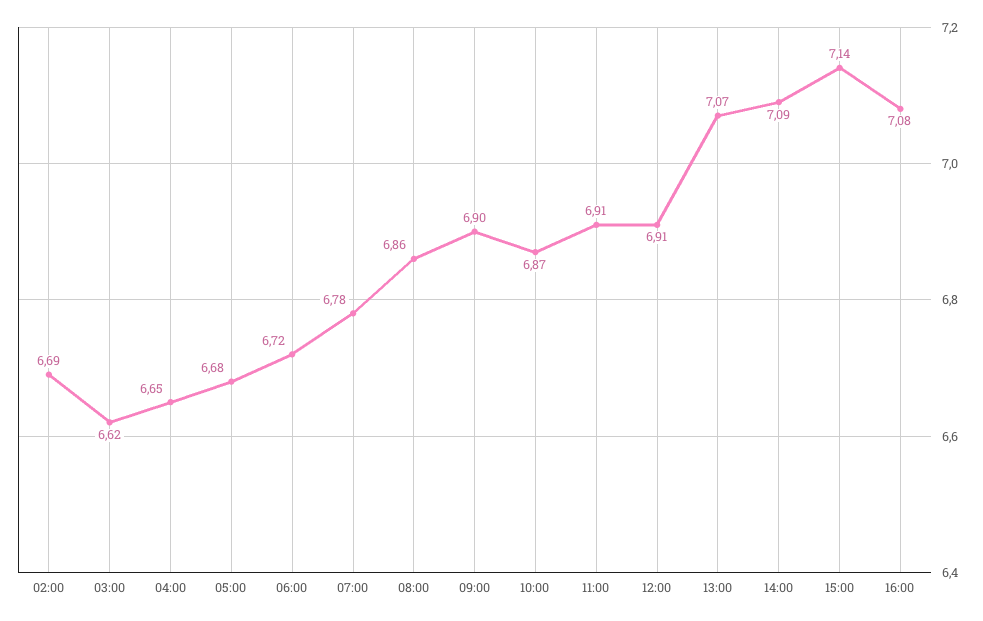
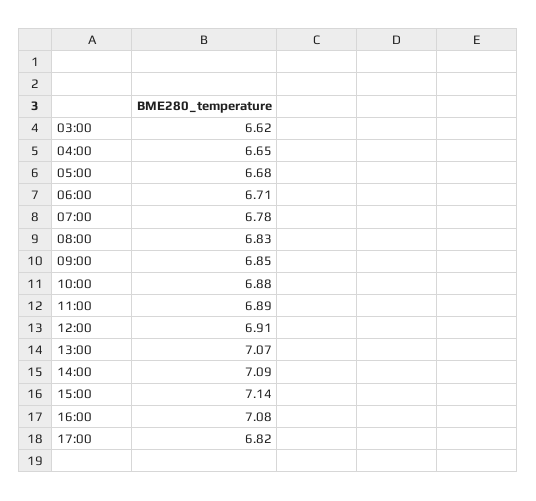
02:00: 6.69 -> none
06:00: 6.72 -> 6.71
08:00: 6.86 -> 6.83
09:00: 6.9 -> 6.85
10:00: 6.87 -> 6.88
11:00: 6.91 -> 6.89
17:00: none -> 6.82

